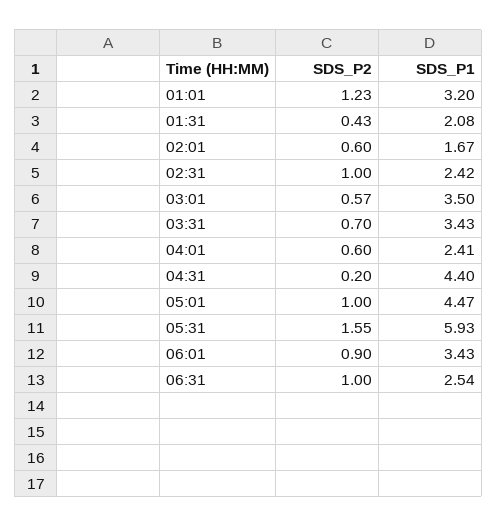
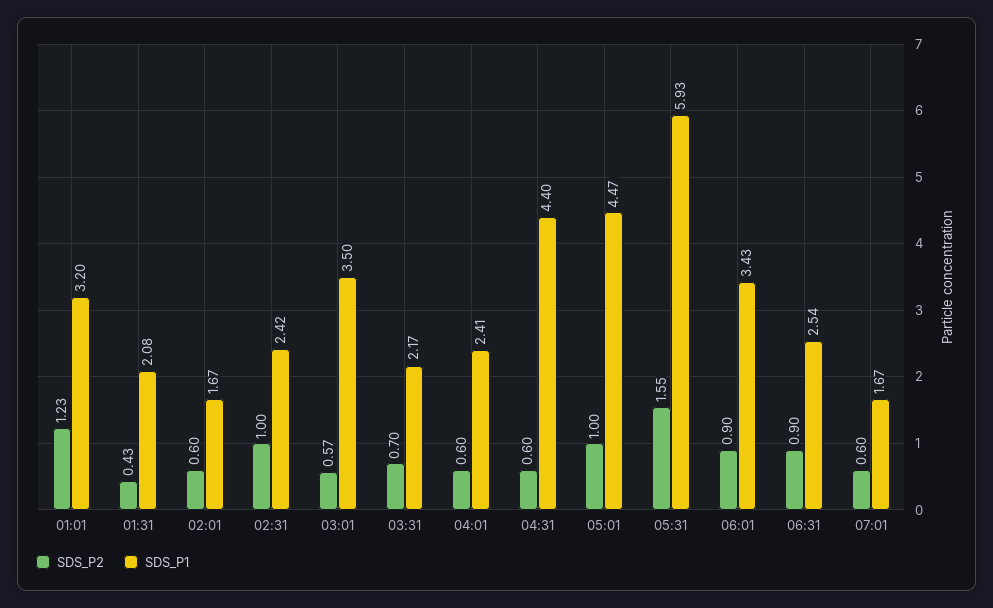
SDS_P1, 03:31: 3.43 -> 2.17
SDS_P2, 04:31: 0.2 -> 0.6
SDS_P2, 06:31: 1 -> 0.9
SDS_P2, 07:01: none -> 0.6
SDS_P1, 07:01: none -> 1.67

